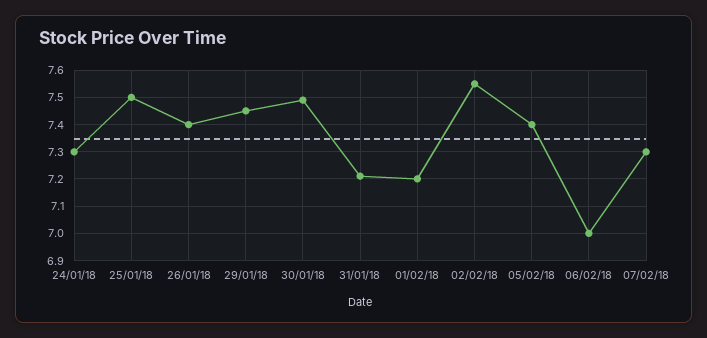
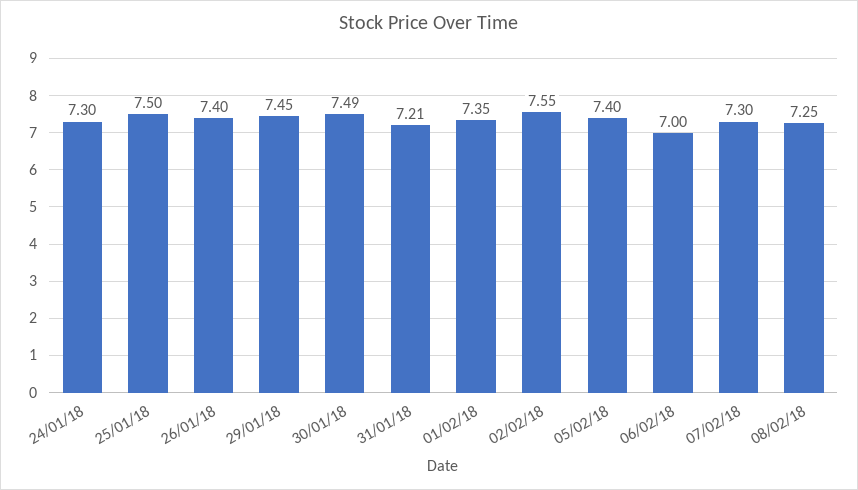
01/02/18: 7.2 -> 7.35
08/02/18: none -> 7.25

